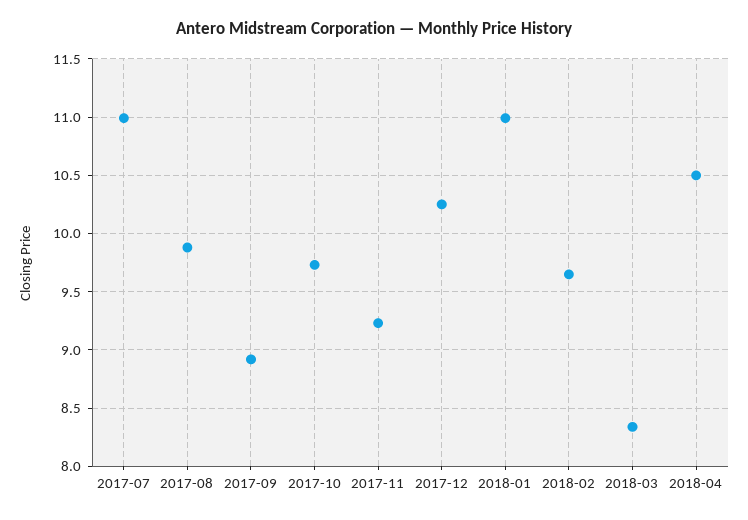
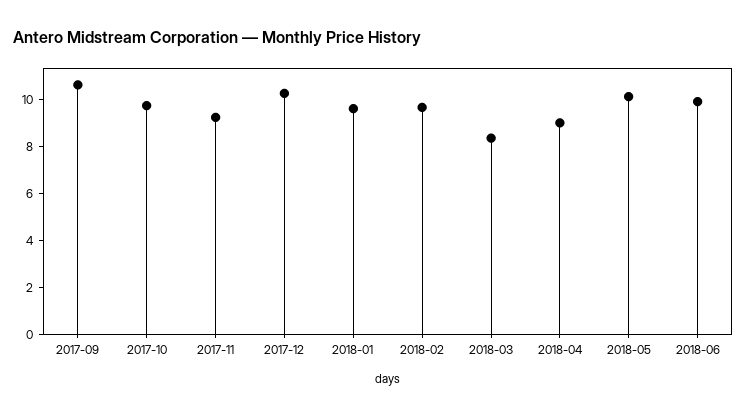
2017-07: 11 -> none
2017-08: 9.9 -> none
2017-09: 8.9 -> 10.5
2018-01: 11 -> 9.5
2018-04: 10.5 -> 9
2018-05: none -> 10
2018-06: none -> 10

